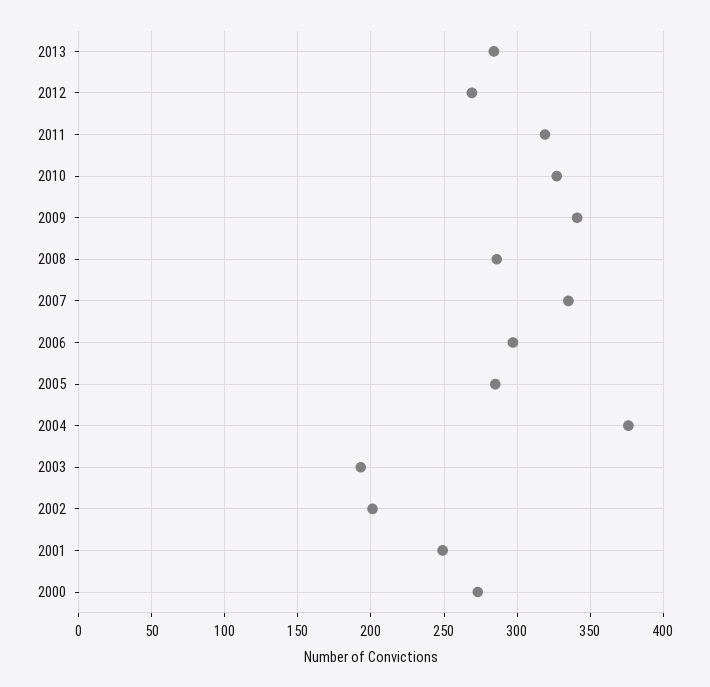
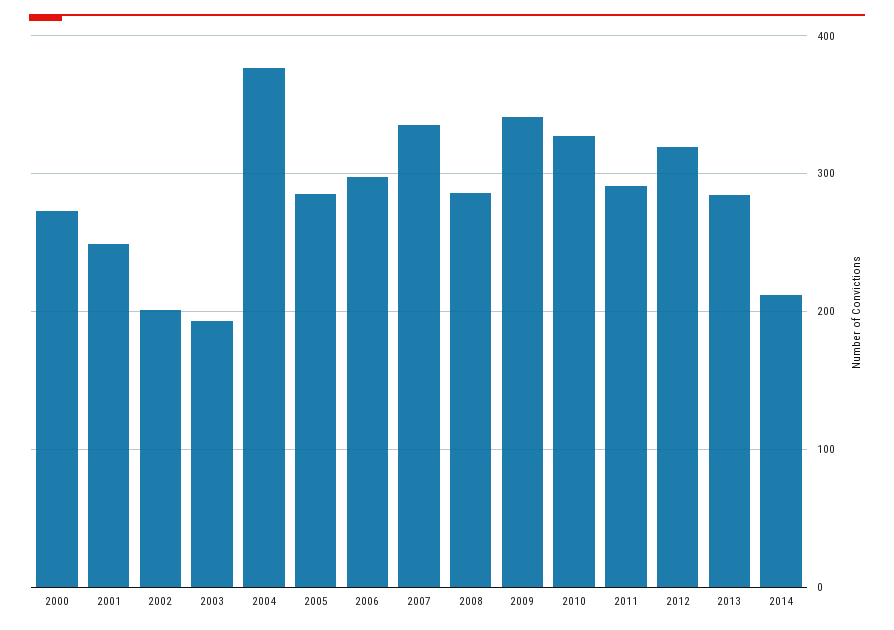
2012: 270 -> 320
2011: 320 -> 290
2014: none -> 210

